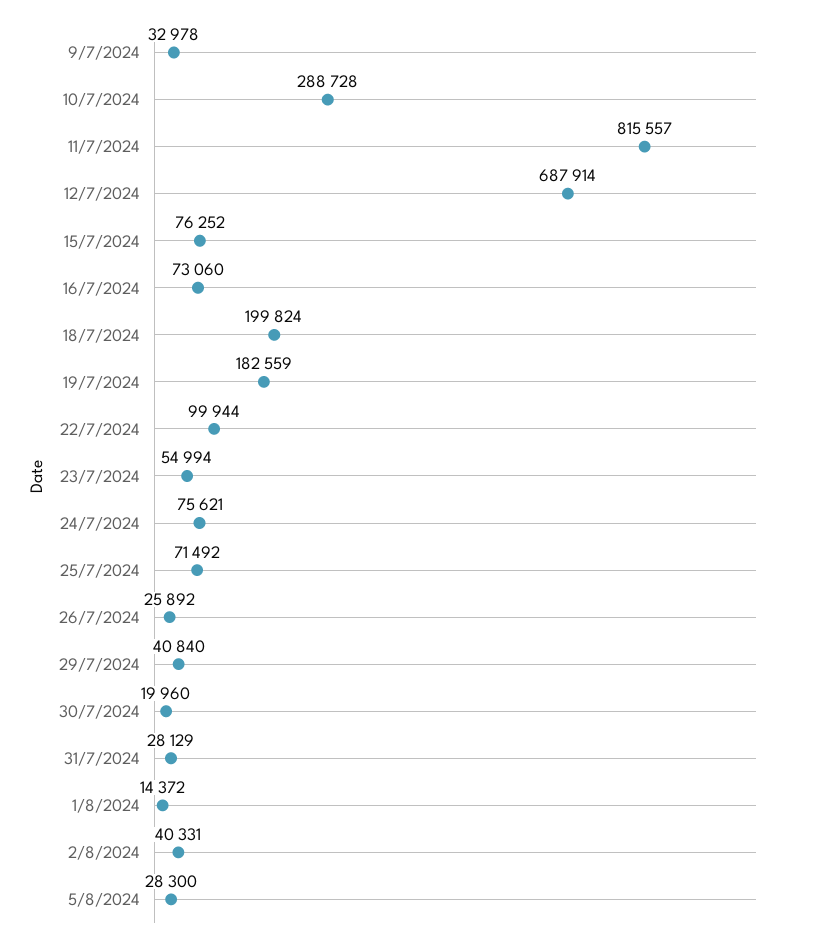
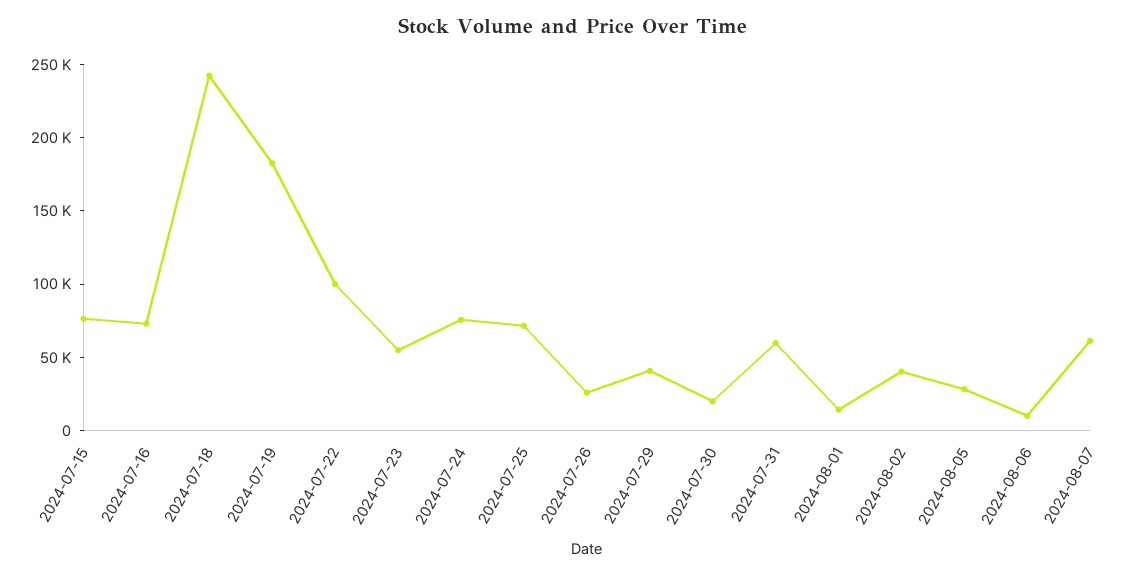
9/7/2024: 32978 -> none
10/7/2024: 288728 -> none
11/7/2024: 815557 -> none
12/7/2024: 687914 -> none
18/7/2024: 199824 -> 240000
31/7/2024: 28129 -> 60000
2024-08-06: none -> 10000
2024-08-07: none -> 60000

